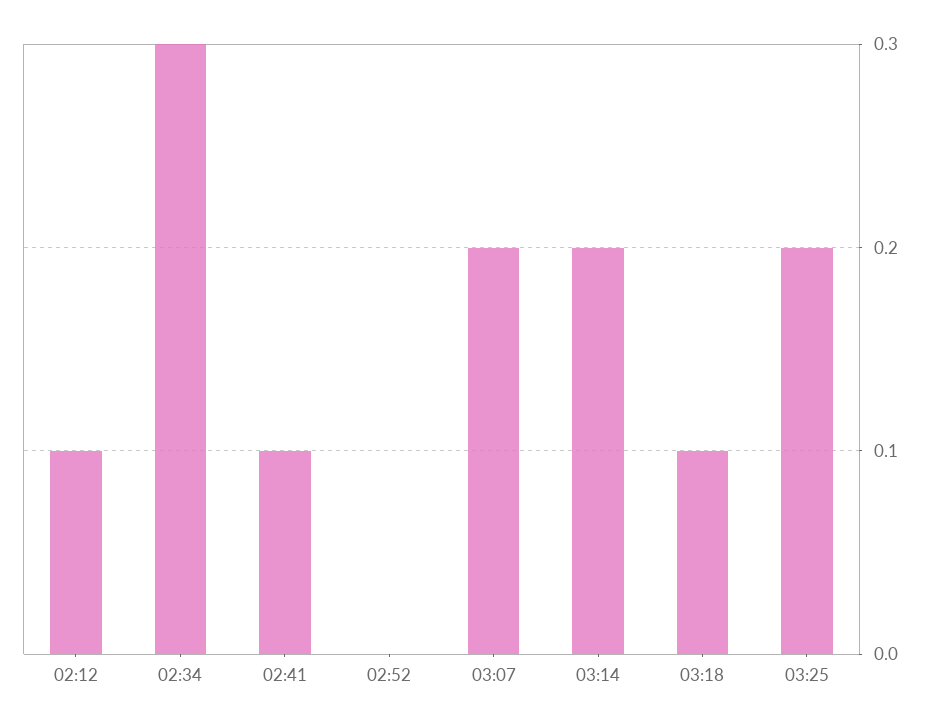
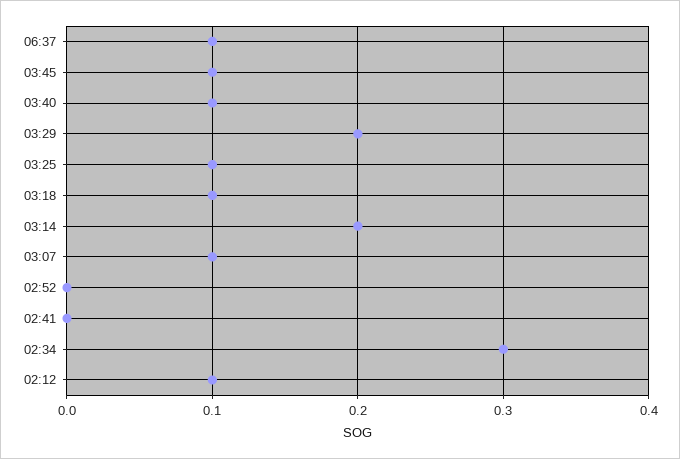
02:41: 0.1 -> 0
03:07: 0.2 -> 0.1
03:25: 0.2 -> 0.1
06:37: none -> 0.1
03:45: none -> 0.1
03:40: none -> 0.1
03:29: none -> 0.2

